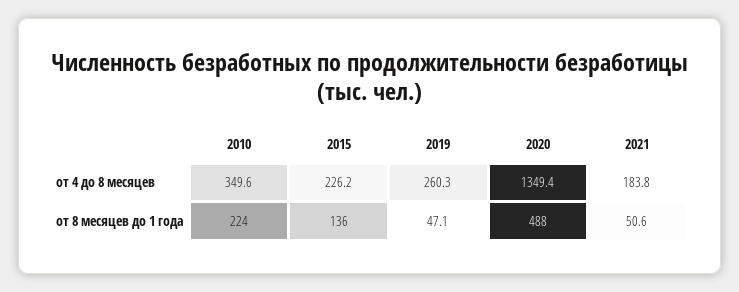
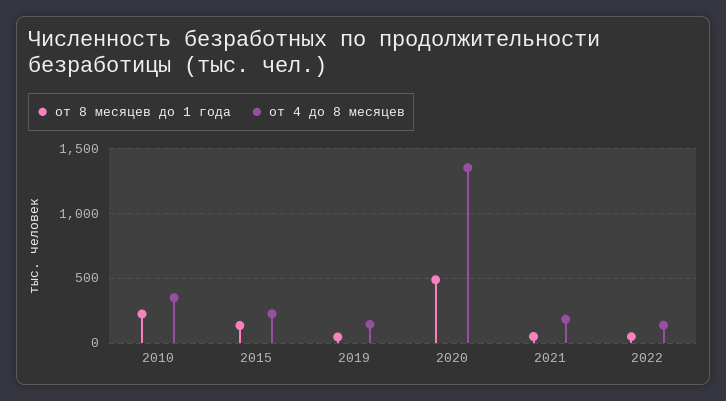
от 4 до 8 месяцев, 2019: 260.3 -> 150
от 8 месяцев до 1 года, 2022: none -> 50
от 4 до 8 месяцев, 2022: none -> 150

